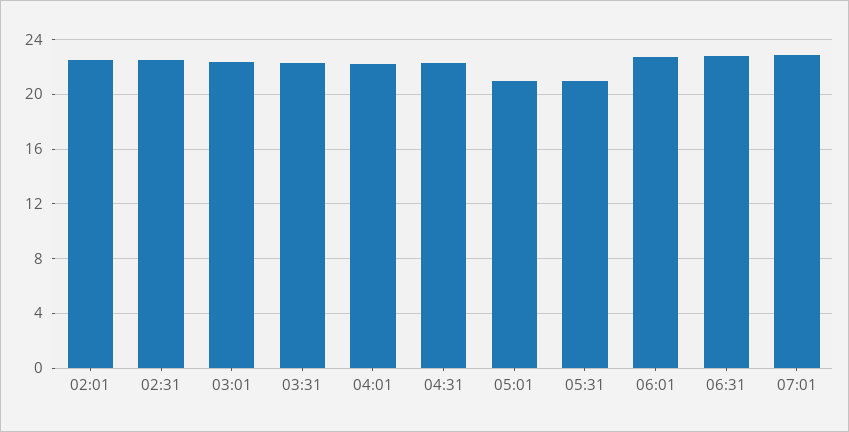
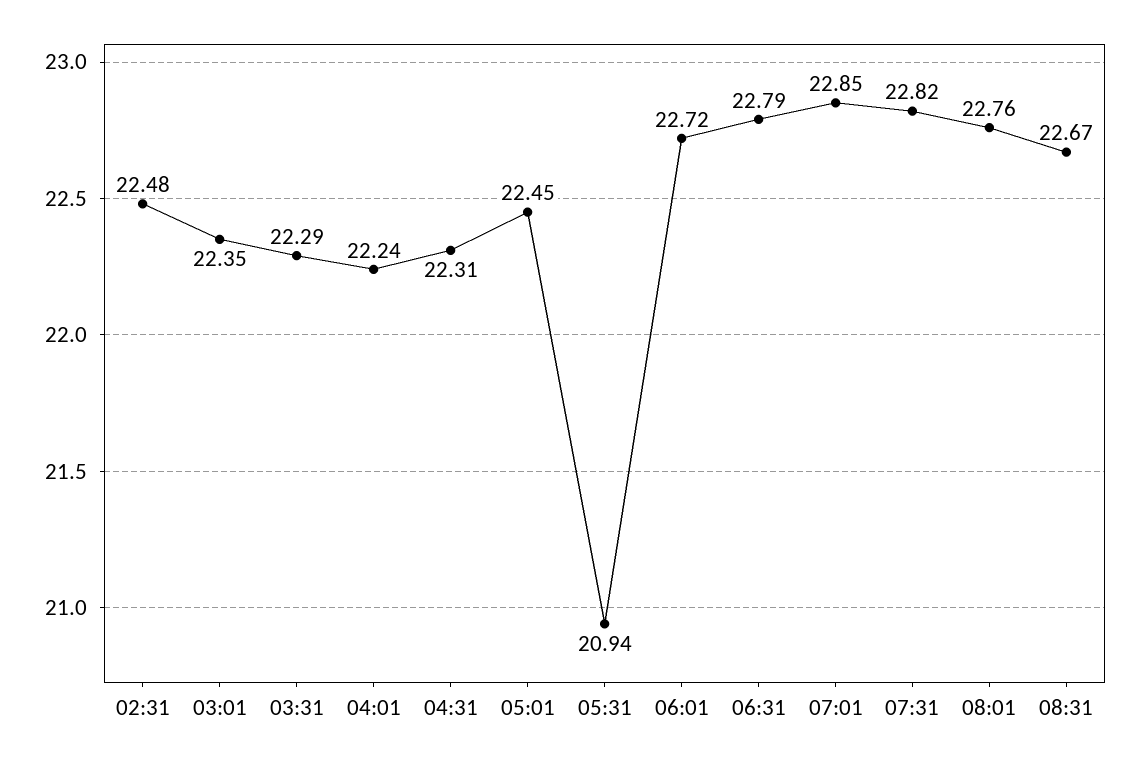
02:01: 22.5 -> none
05:01: 21 -> 22.45
07:31: none -> 22.82
08:01: none -> 22.76
08:31: none -> 22.67

